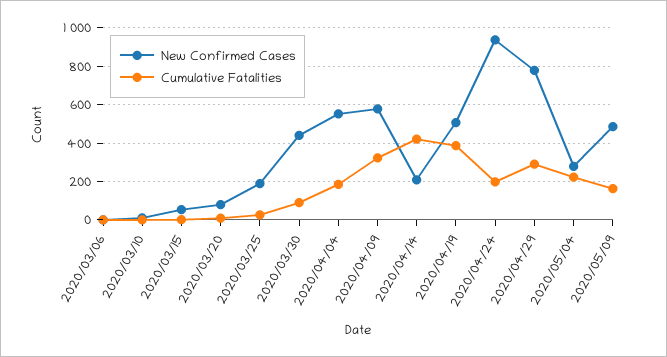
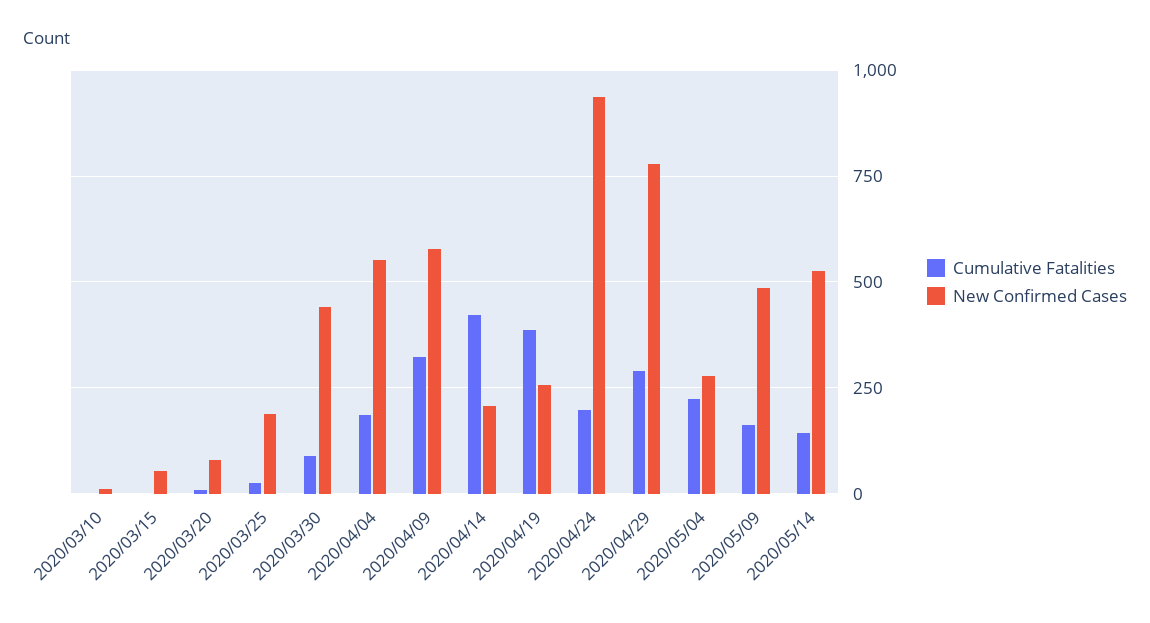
New Confirmed Cases, 2020/03/06: 0 -> none
Cumulative Fatalities, 2020/03/06: 0 -> none
New Confirmed Cases, 2020/04/19: 500 -> 250
Cumulative Fatalities, 2020/05/14: none -> 150
New Confirmed Cases, 2020/05/14: none -> 525

